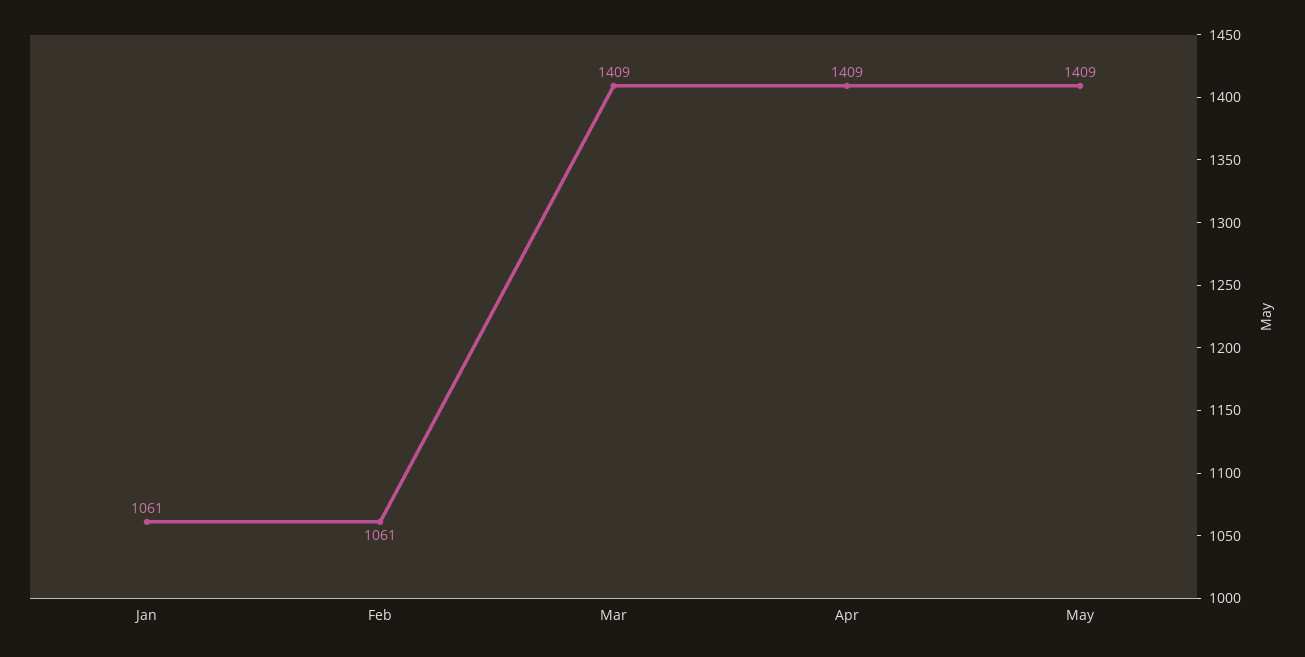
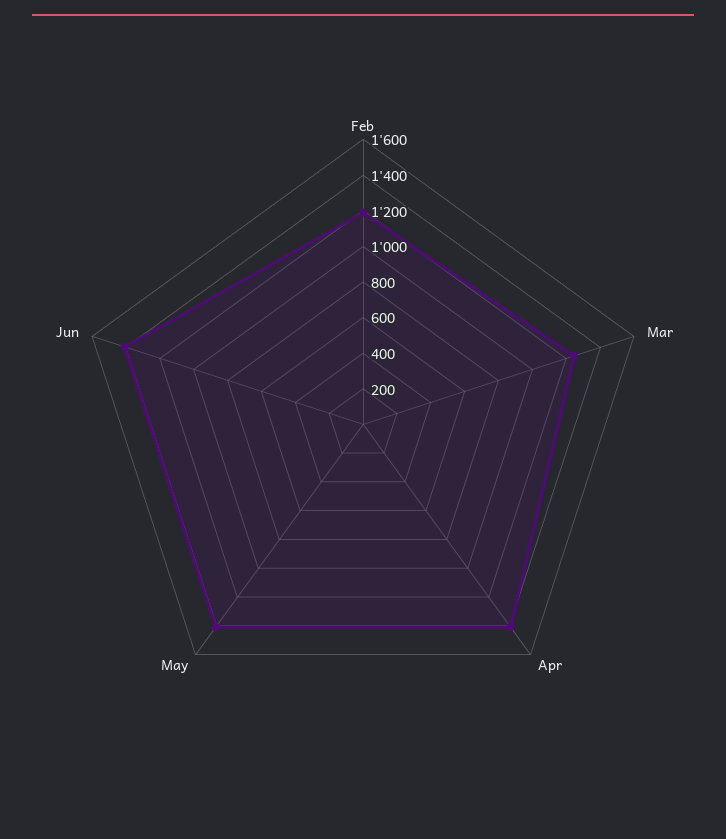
Jan: 1061 -> none
Feb: 1061 -> 1200
Mar: 1409 -> 1250
Jun: none -> 1400

